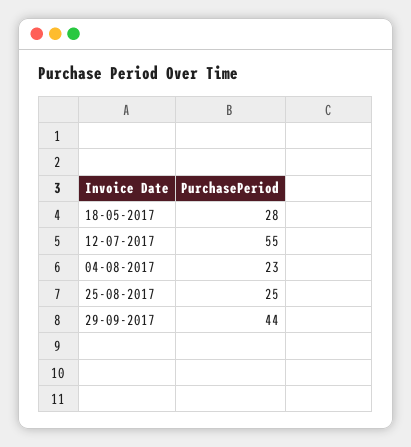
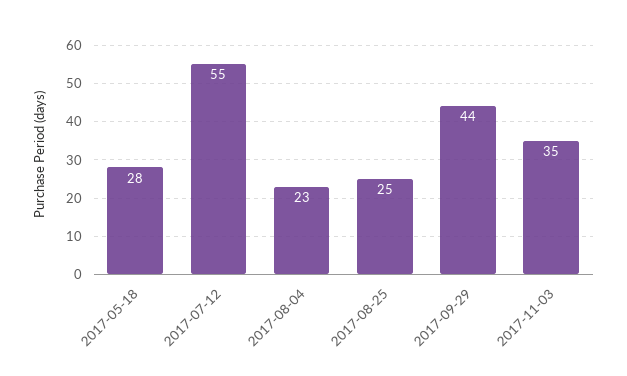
2017-11-03: none -> 35

